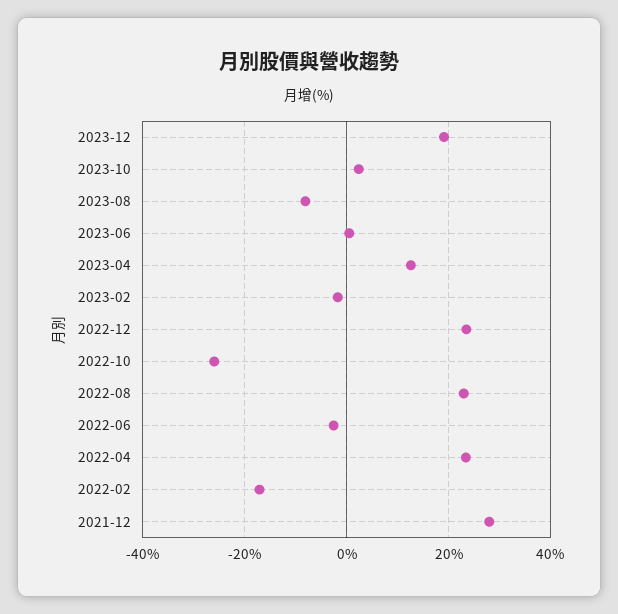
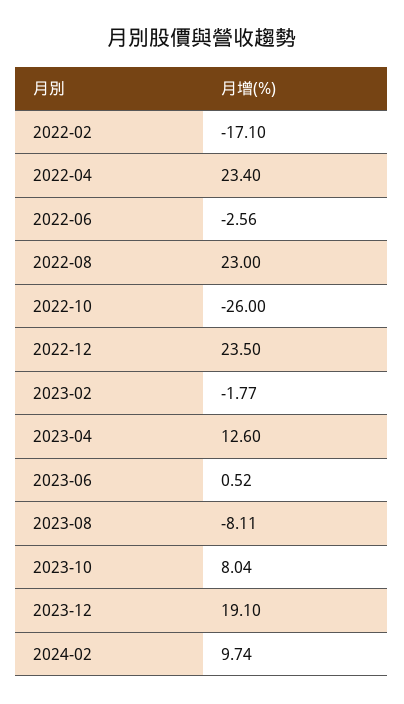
2023-10: 2 -> 8.04
2021-12: 28 -> none
2024-02: none -> 9.74

